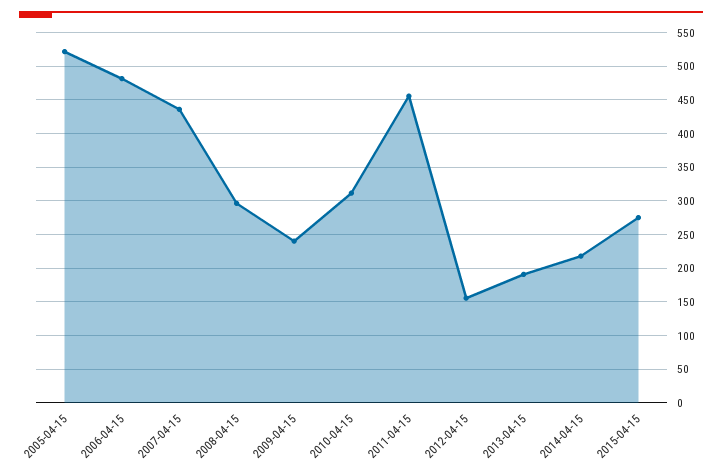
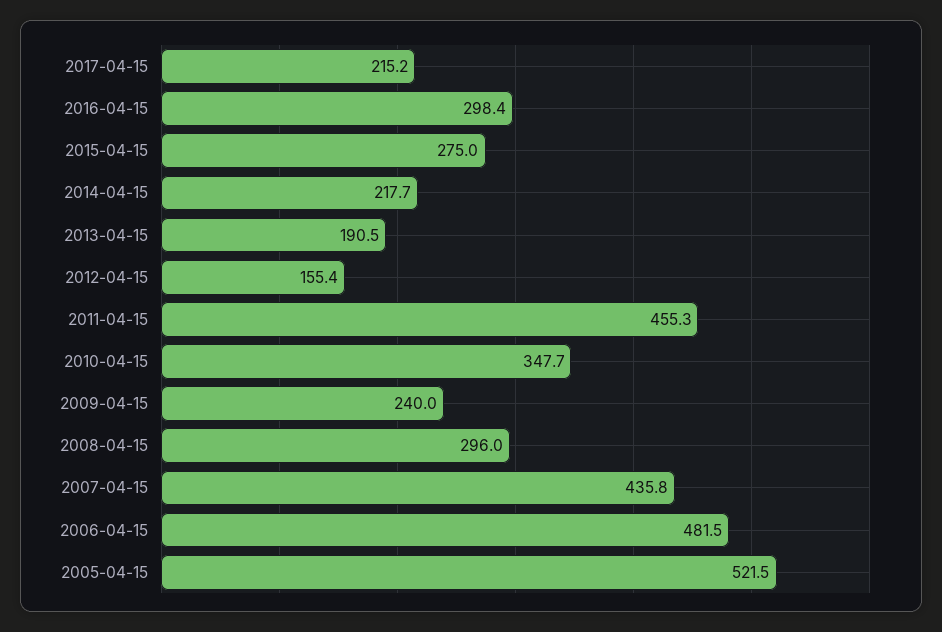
2010-04-15: 310 -> 347.7
2017-04-15: none -> 215.2
2016-04-15: none -> 298.4

